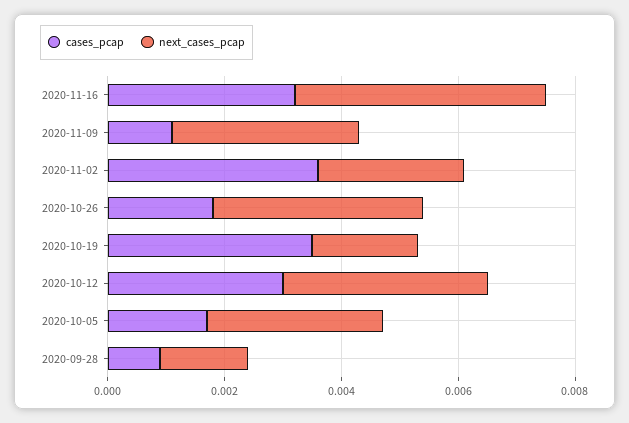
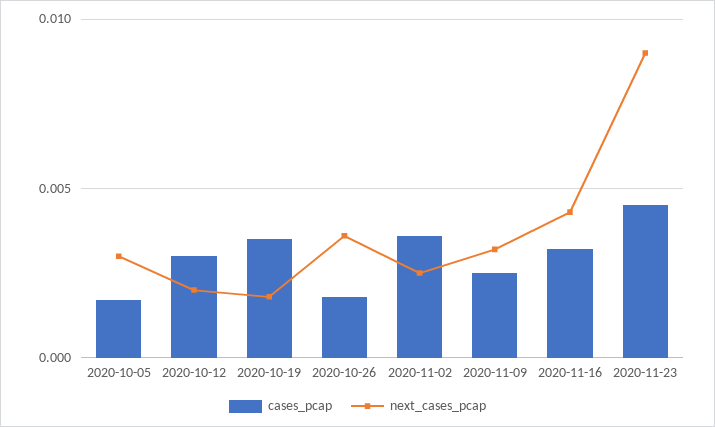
cases_pcap, 2020-11-09: 0.001 -> 0.0025
next_cases_pcap, 2020-10-12: 0.0035 -> 0.002
cases_pcap, 2020-09-28: 0.001 -> none
next_cases_pcap, 2020-09-28: 0.0015 -> none
cases_pcap, 2020-11-23: none -> 0.0045
next_cases_pcap, 2020-11-23: none -> 0.009

